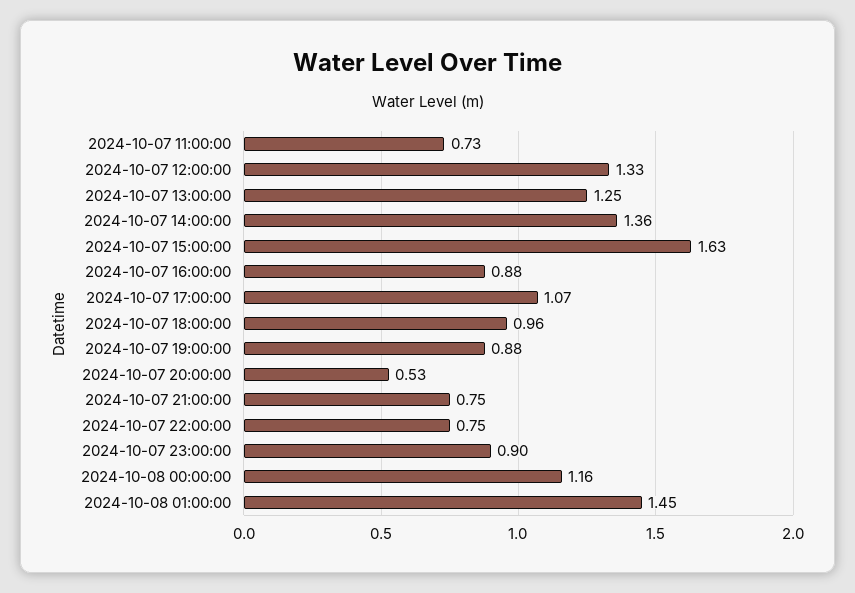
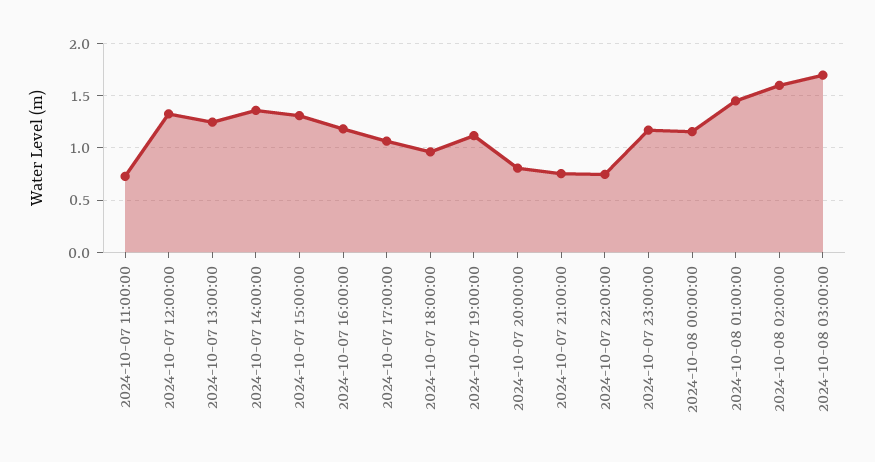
2024-10-07 15:00:00: 1.63 -> 1.3
2024-10-07 16:00:00: 0.88 -> 1.2
2024-10-07 19:00:00: 0.88 -> 1.1
2024-10-07 20:00:00: 0.53 -> 0.8
2024-10-07 23:00:00: 0.9 -> 1.2
2024-10-08 02:00:00: none -> 1.6
2024-10-08 03:00:00: none -> 1.7

